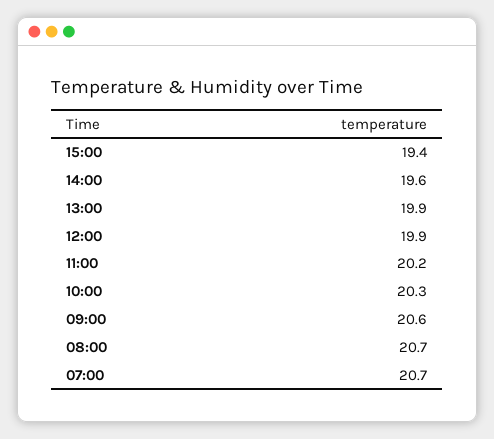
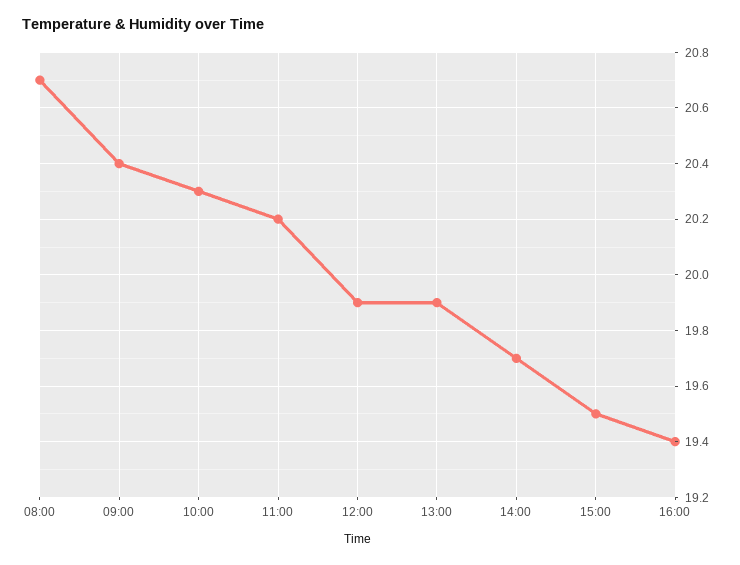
15:00: 19.4 -> 19.5
14:00: 19.6 -> 19.7
09:00: 20.6 -> 20.4
07:00: 20.7 -> none
16:00: none -> 19.4

